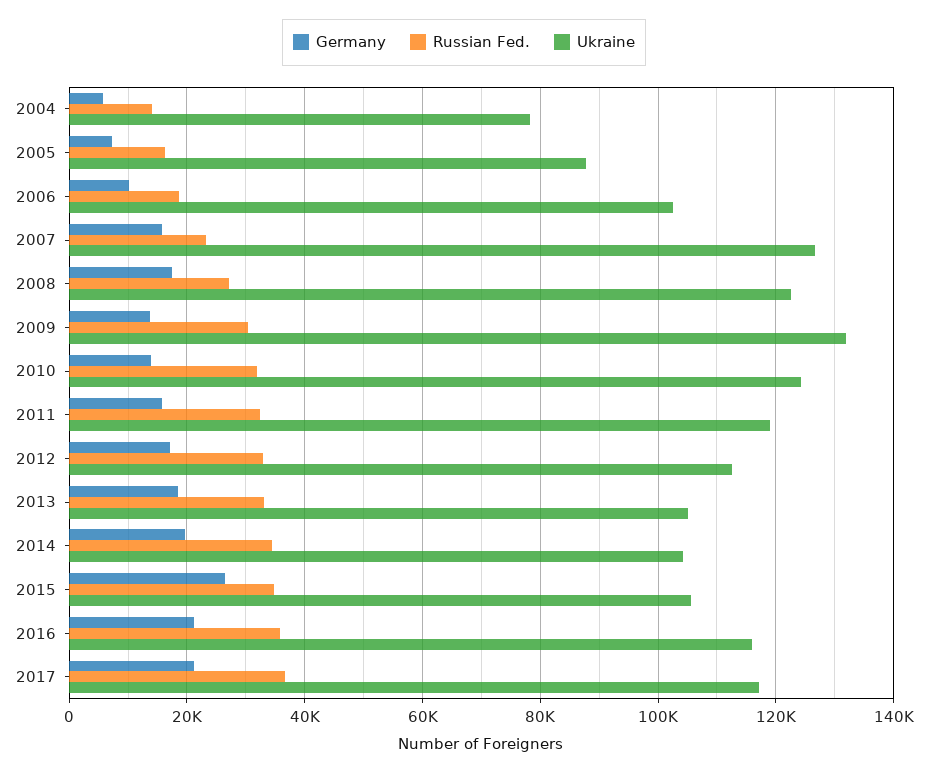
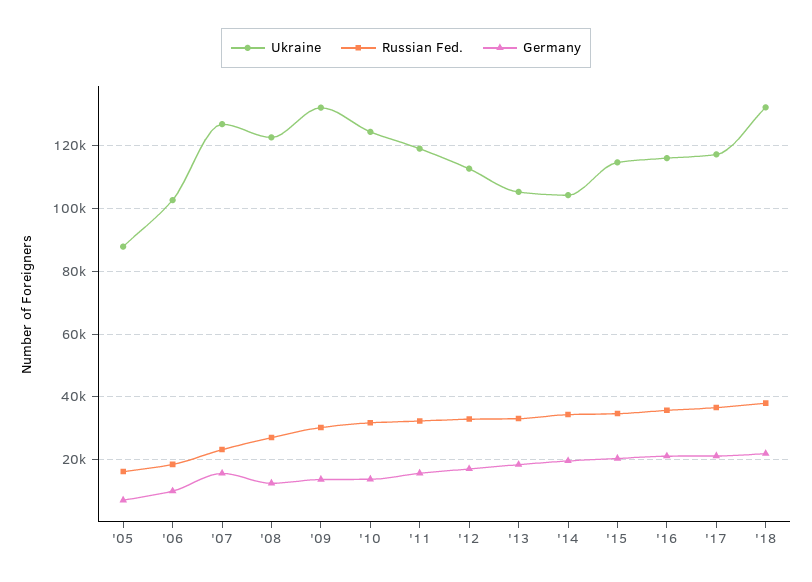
Germany, 2004: 6000 -> none
Russian Fed., 2004: 14000 -> none
Ukraine, 2004: 78000 -> none
Germany, 2008: 18000 -> 12000
Germany, 2015: 26000 -> 20000
Ukraine, 2015: 106000 -> 114000
Ukraine, '18: none -> 132000
Russian Fed., '18: none -> 38000
Germany, '18: none -> 22000

